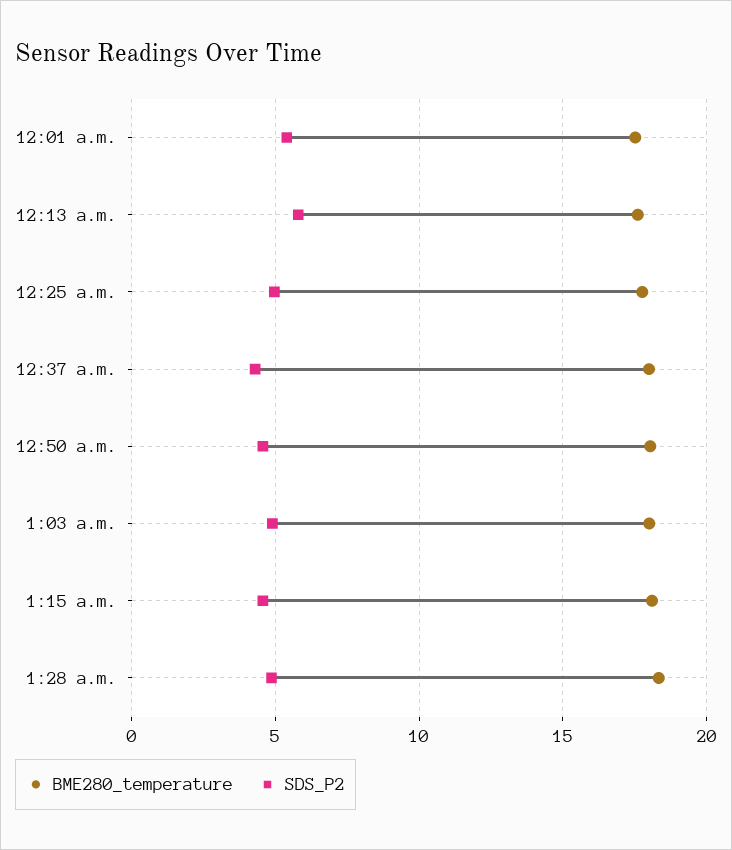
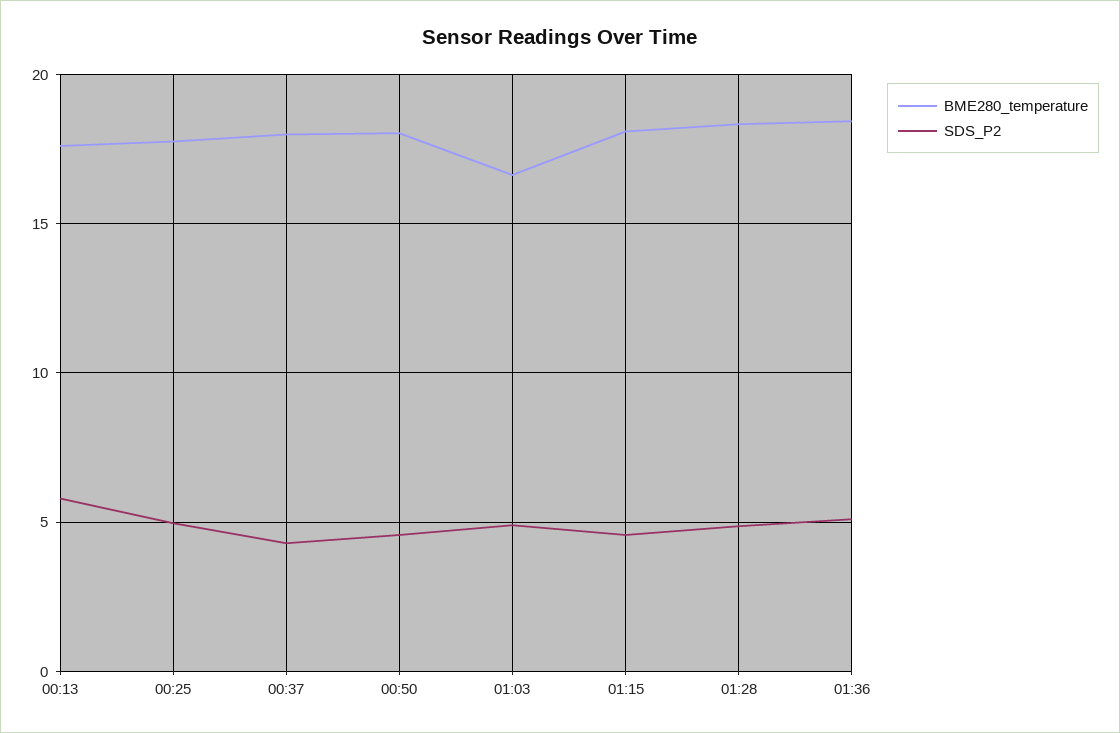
BME280_temperature, 12:01 a.m.: 17.5 -> none
SDS_P2, 12:01 a.m.: 5.5 -> none
BME280_temperature, 1:03 a.m.: 18 -> 16.5
BME280_temperature, 01:36: none -> 18.5
SDS_P2, 01:36: none -> 5

